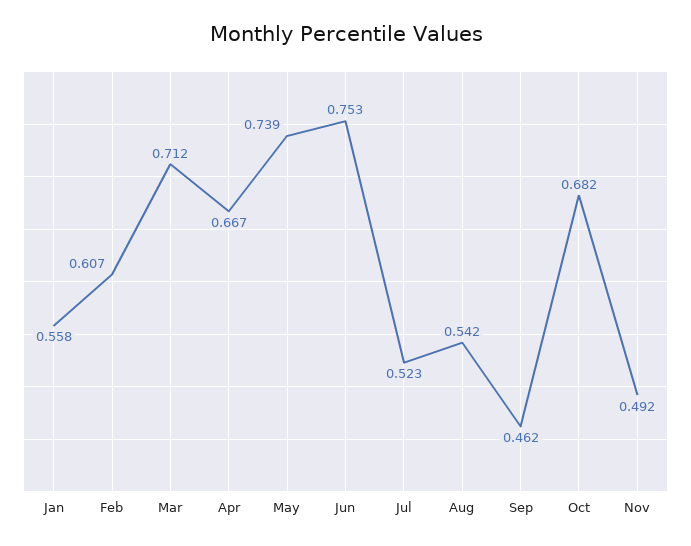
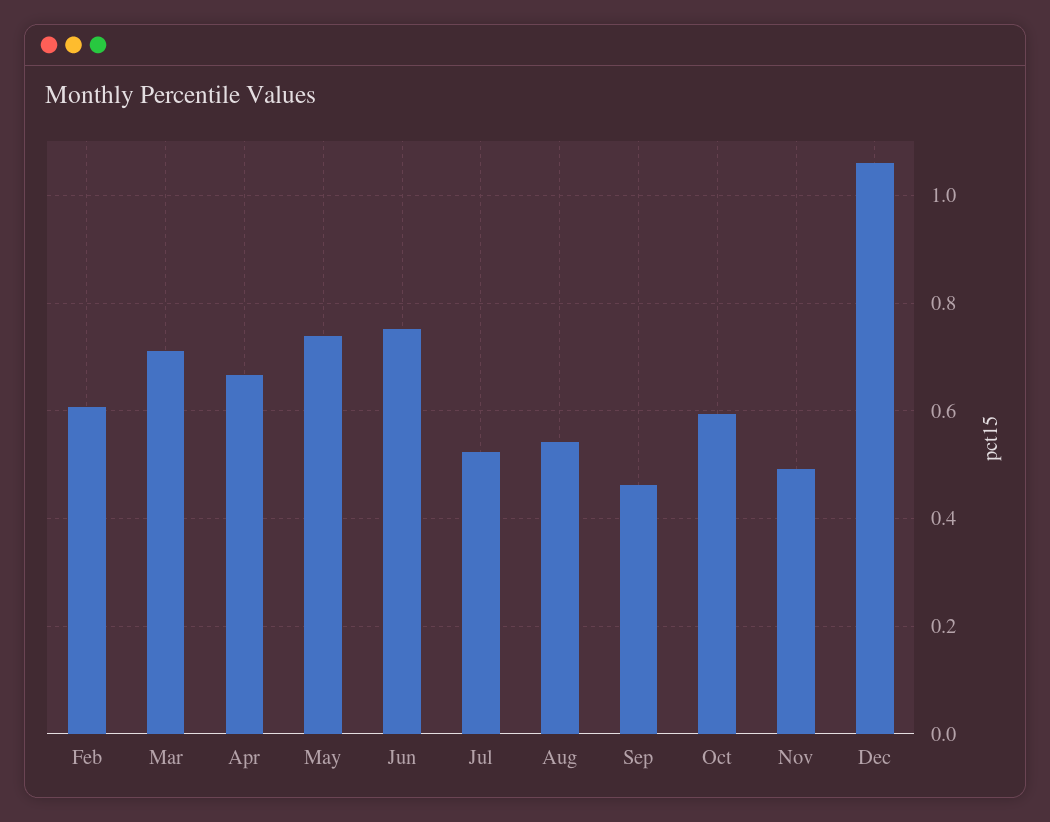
Jan: 0.558 -> none
Oct: 0.682 -> 0.6
Dec: none -> 1.06

